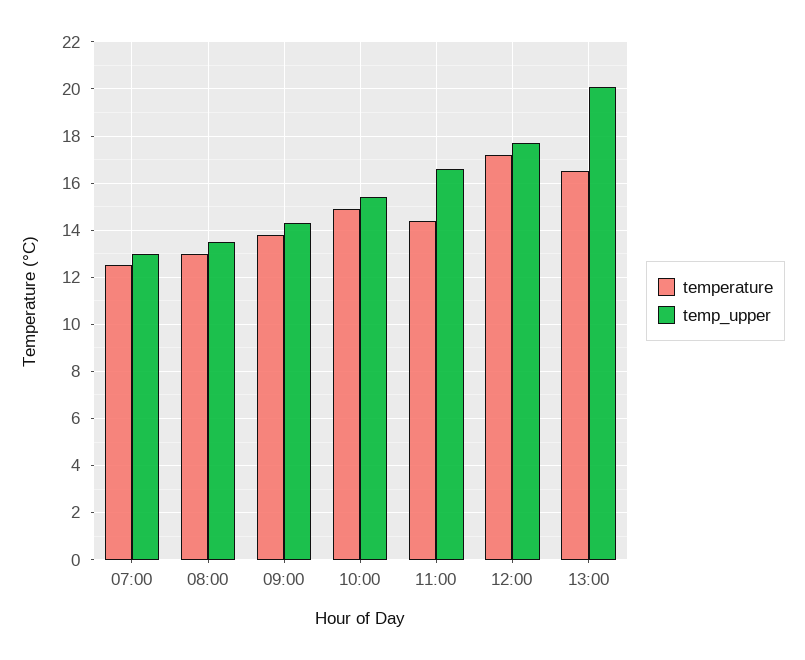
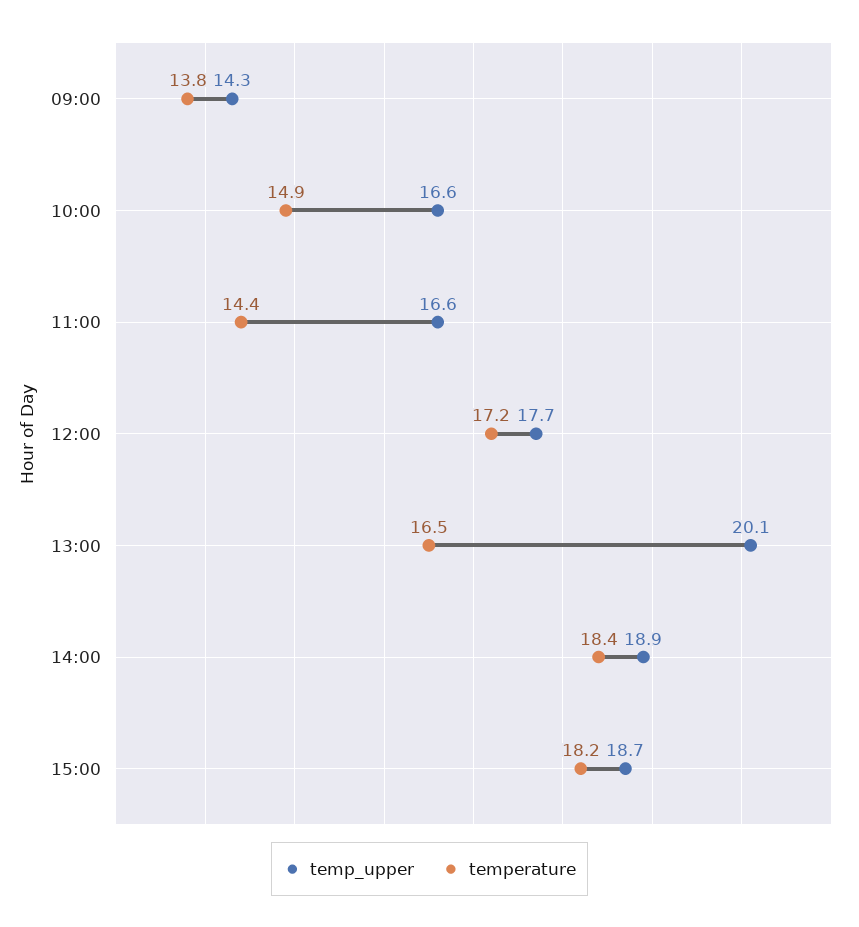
temperature, 07:00: 12.5 -> none
temp_upper, 07:00: 13 -> none
temperature, 08:00: 13 -> none
temp_upper, 08:00: 13.5 -> none
temp_upper, 10:00: 15.5 -> 16.6
temp_upper, 14:00: none -> 18.9
temperature, 14:00: none -> 18.4
temp_upper, 15:00: none -> 18.7
temperature, 15:00: none -> 18.2

